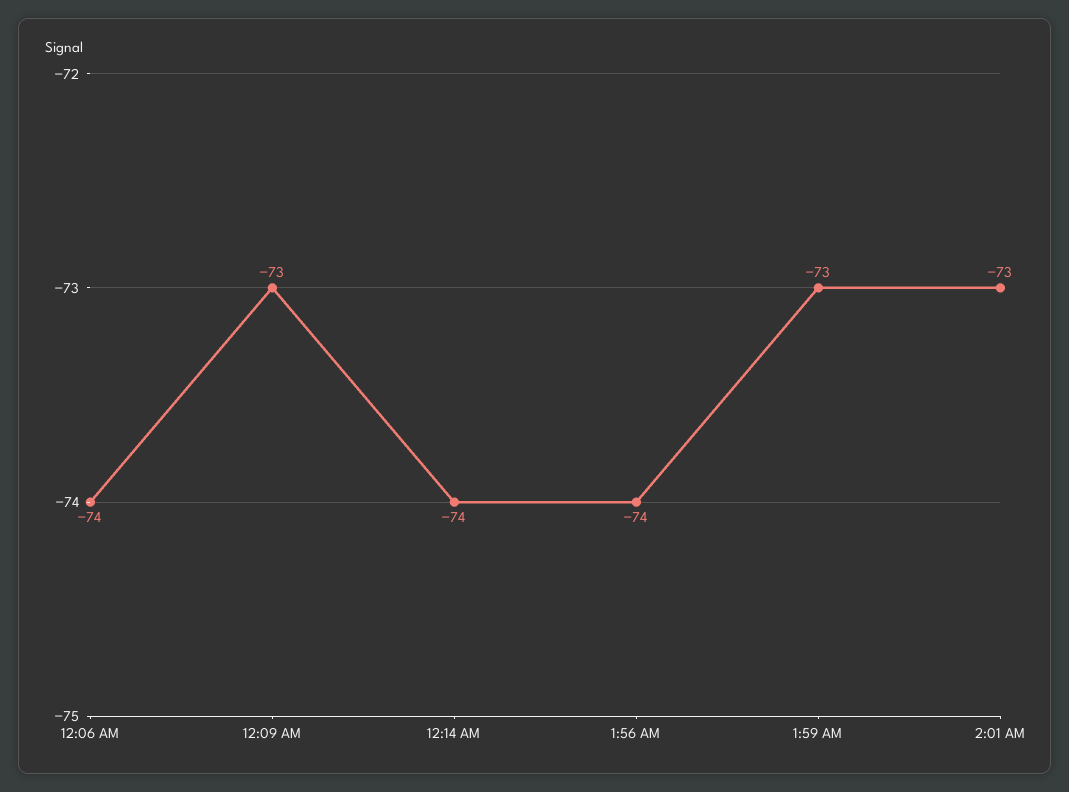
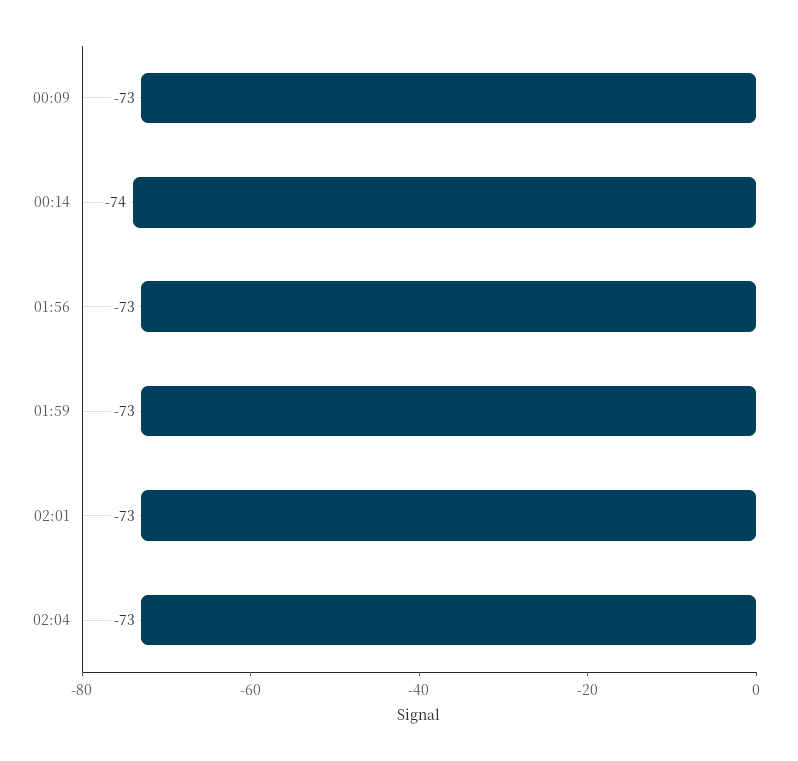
12:06 AM: -74 -> none
1:56 AM: -74 -> -73
02:04: none -> -73

